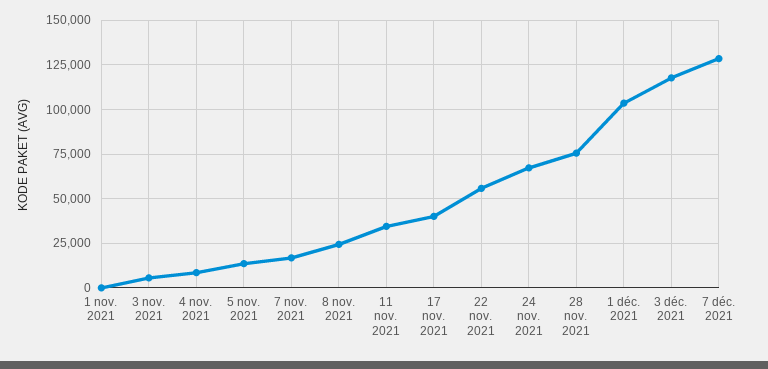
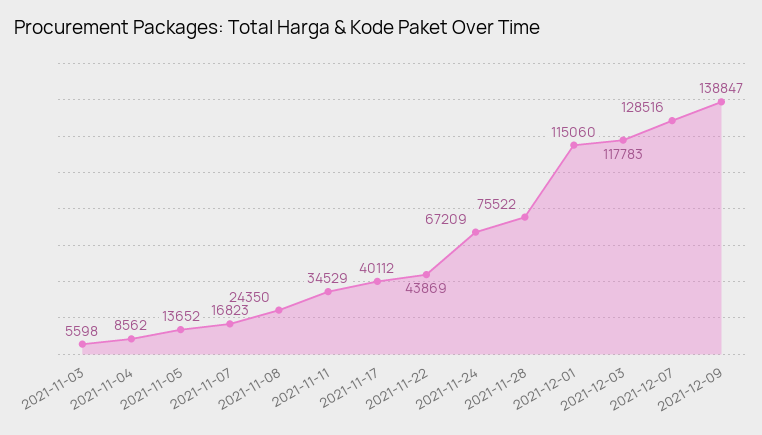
1 nov. 2021: 0 -> none
22 nov. 2021: 55000 -> 43869
1 déc. 2021: 105000 -> 115060
2021-12-09: none -> 138847

